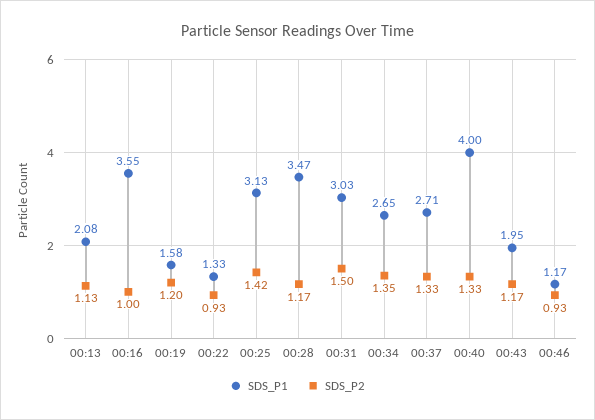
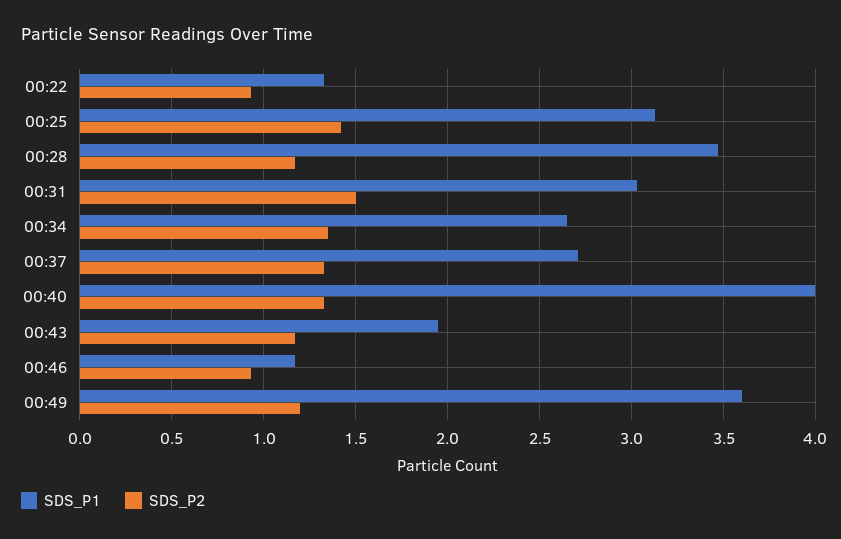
SDS_P1, 00:13: 2.08 -> none
SDS_P2, 00:13: 1.13 -> none
SDS_P1, 00:16: 3.55 -> none
SDS_P2, 00:16: 1 -> none
SDS_P1, 00:19: 1.58 -> none
SDS_P2, 00:19: 1.2 -> none
SDS_P1, 00:49: none -> 3.6
SDS_P2, 00:49: none -> 1.2

